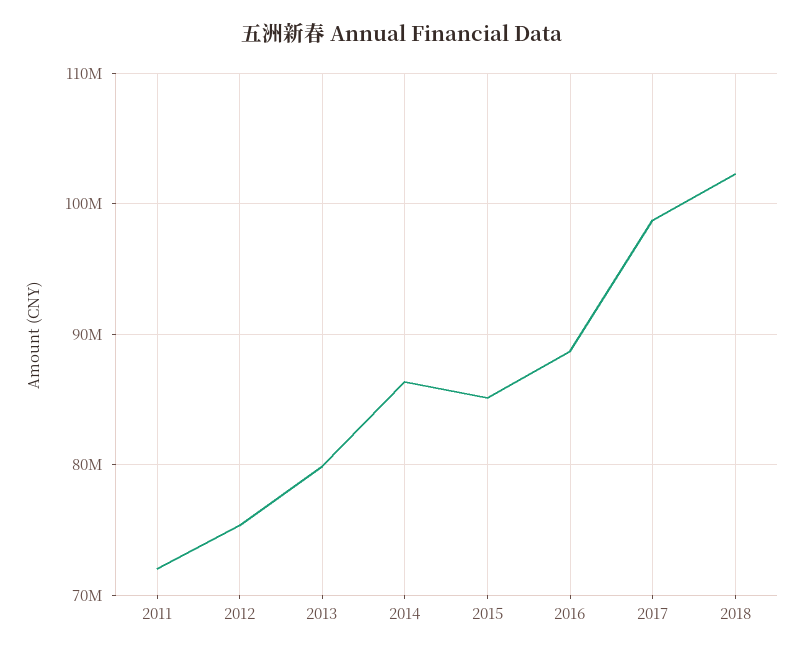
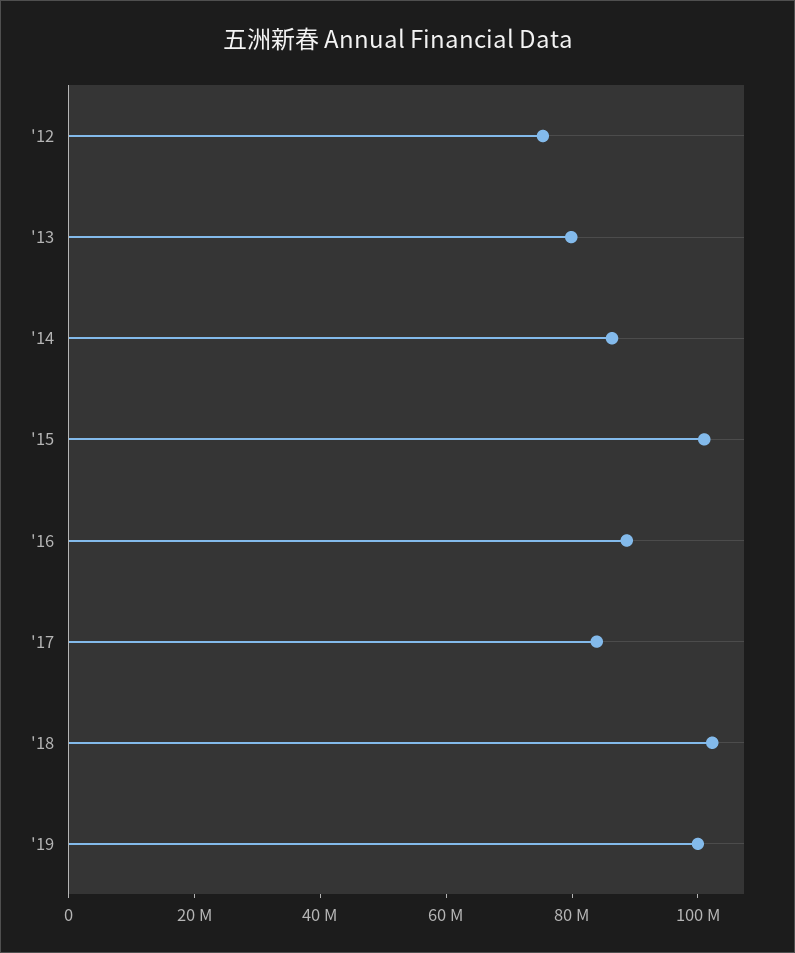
2011: 72000000 -> none
2015: 85000000 -> 100000000
2017: 99000000 -> 85000000
'19: none -> 100000000

